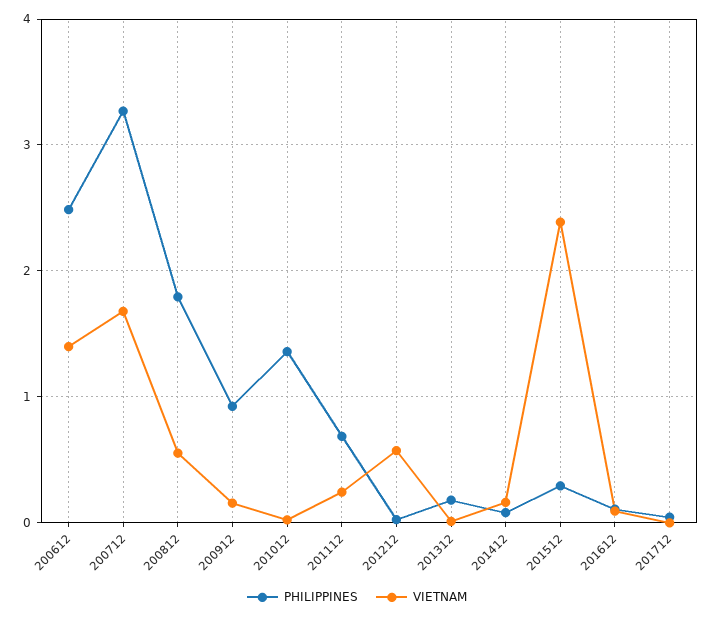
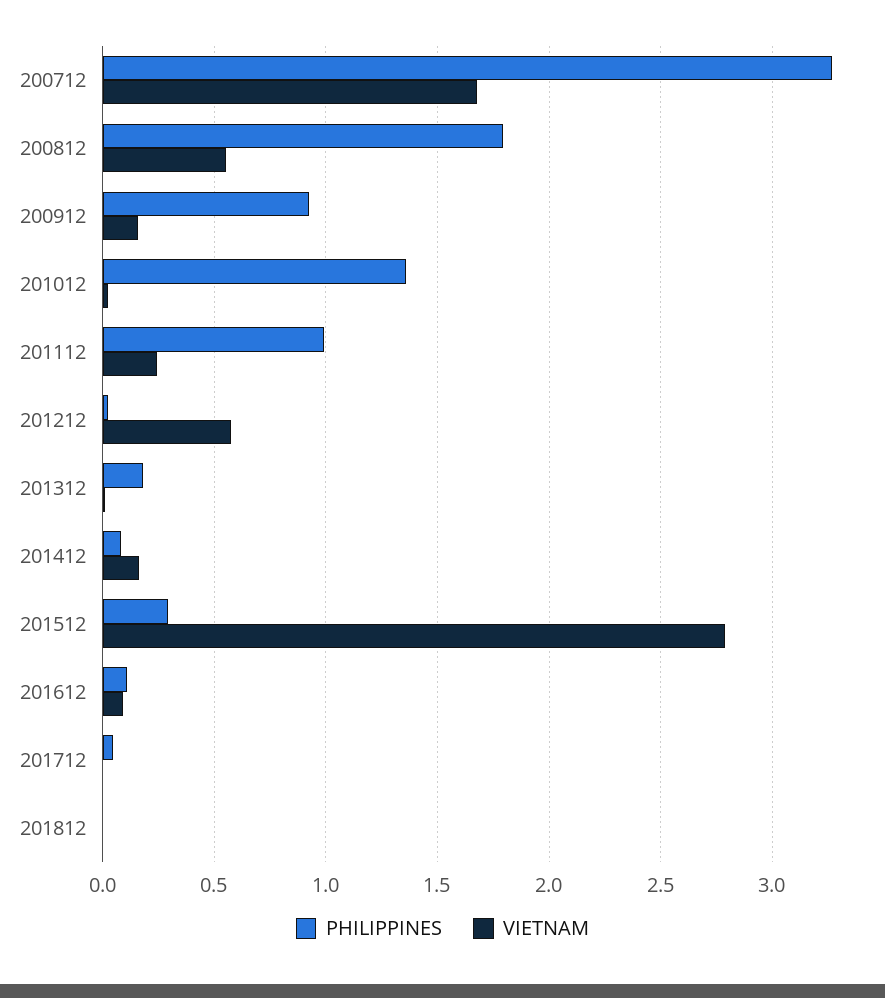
PHILIPPINES, 200612: 2.5 -> none
VIETNAM, 200612: 1.4 -> none
PHILIPPINES, 201112: 0.7 -> 1
VIETNAM, 201512: 2.4 -> 2.8
PHILIPPINES, 201812: none -> 0
VIETNAM, 201812: none -> 0

